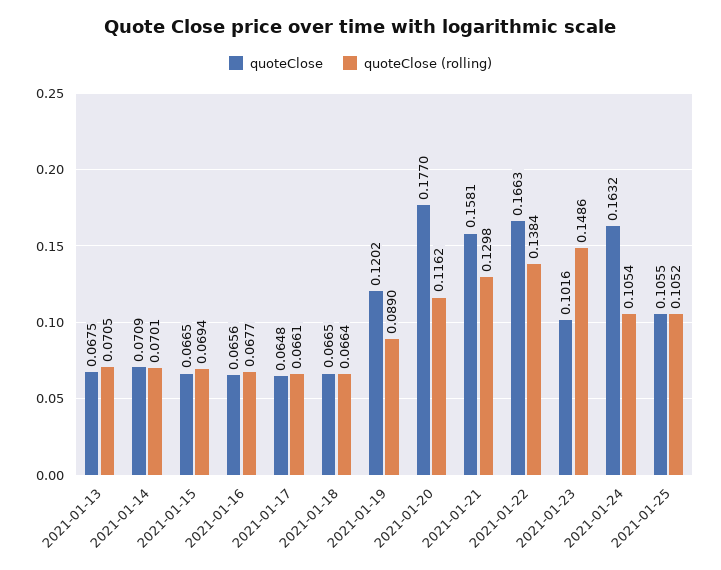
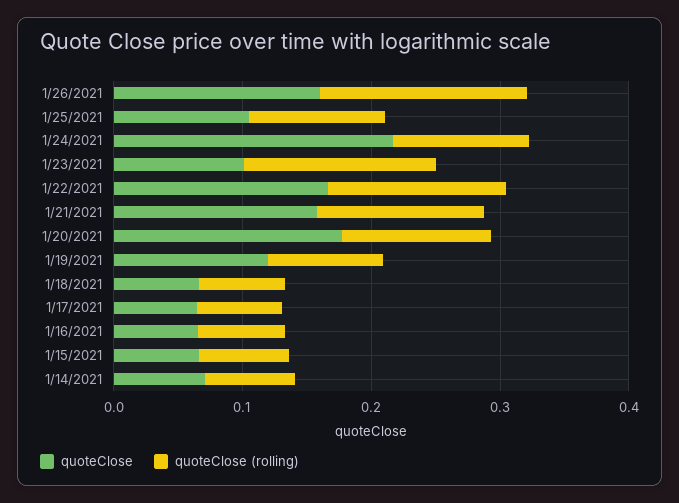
quoteClose, 2021-01-13: 0.0675 -> none
quoteClose (rolling), 2021-01-13: 0.0705 -> none
quoteClose, 2021-01-24: 0.1632 -> 0.22
quoteClose, 1/26/2021: none -> 0.16
quoteClose (rolling), 1/26/2021: none -> 0.16

